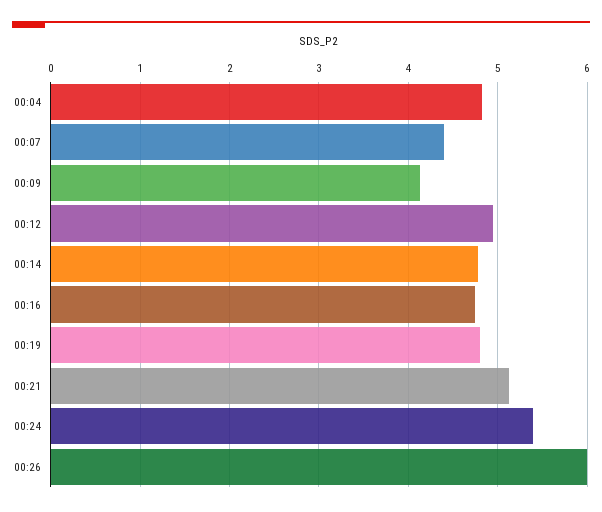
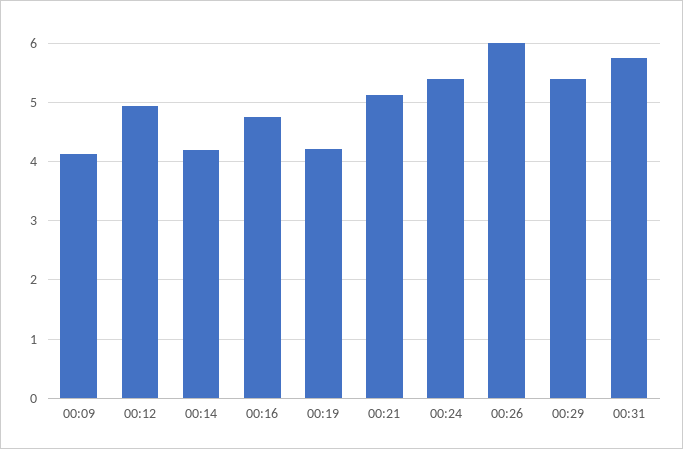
00:04: 4.8 -> none
00:07: 4.4 -> none
00:14: 4.8 -> 4.2
00:19: 4.8 -> 4.2
00:29: none -> 5.4
00:31: none -> 5.8

